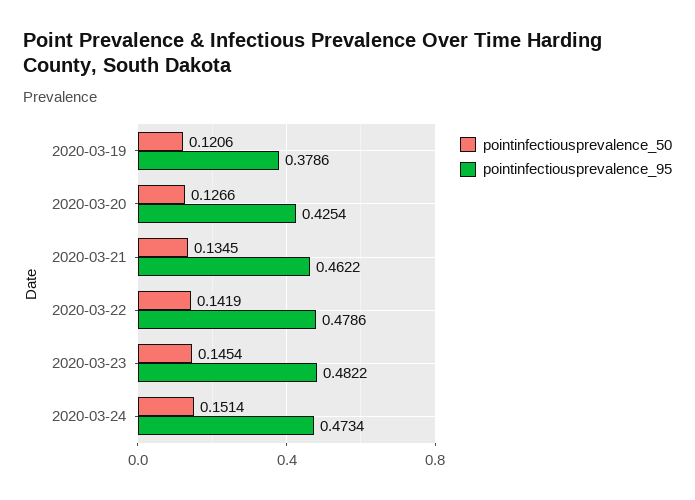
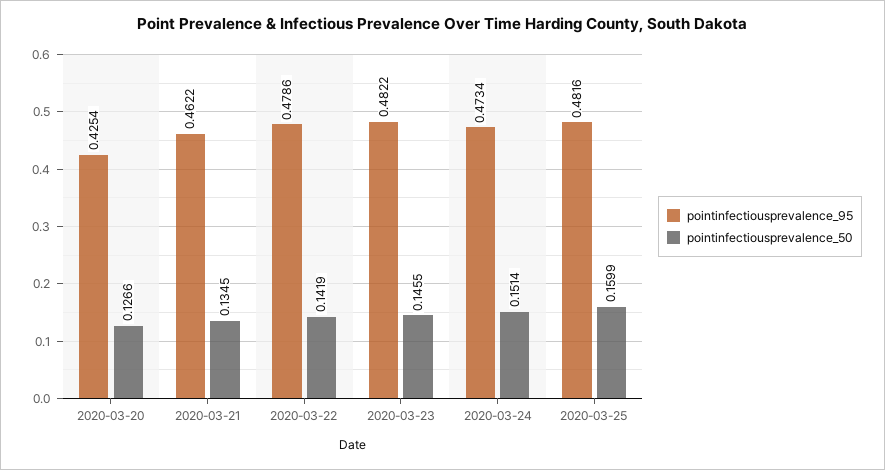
pointinfectiousprevalence_50, 2020-03-19: 0.1206 -> none
pointinfectiousprevalence_95, 2020-03-19: 0.3786 -> none
pointinfectiousprevalence_50, 2020-03-23: 0.1454 -> 0.1455
pointinfectiousprevalence_95, 2020-03-25: none -> 0.4816
pointinfectiousprevalence_50, 2020-03-25: none -> 0.1599

